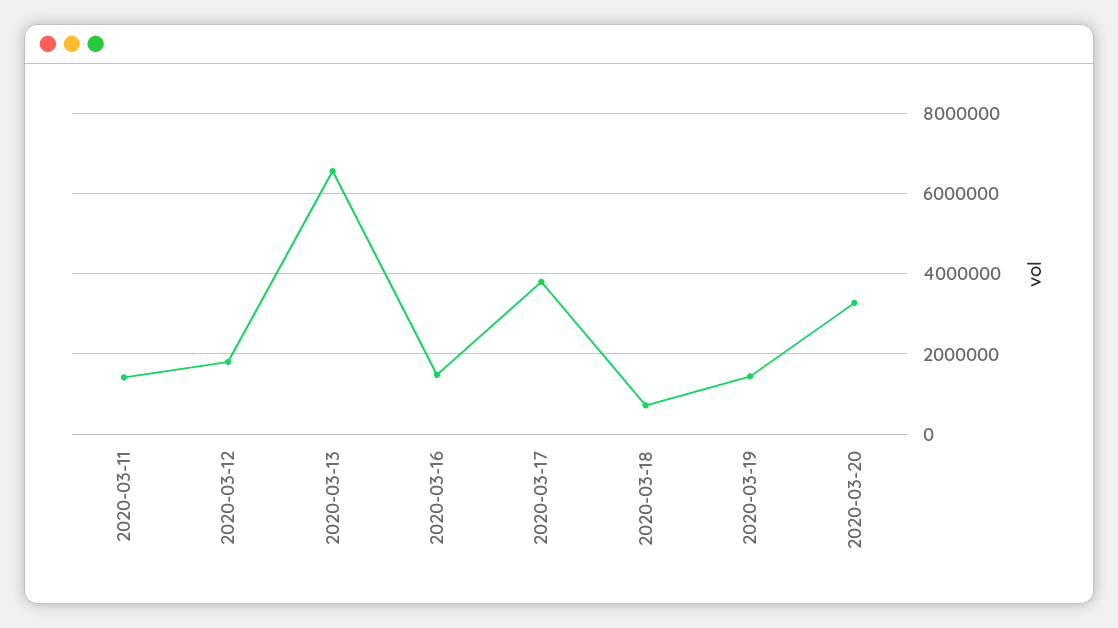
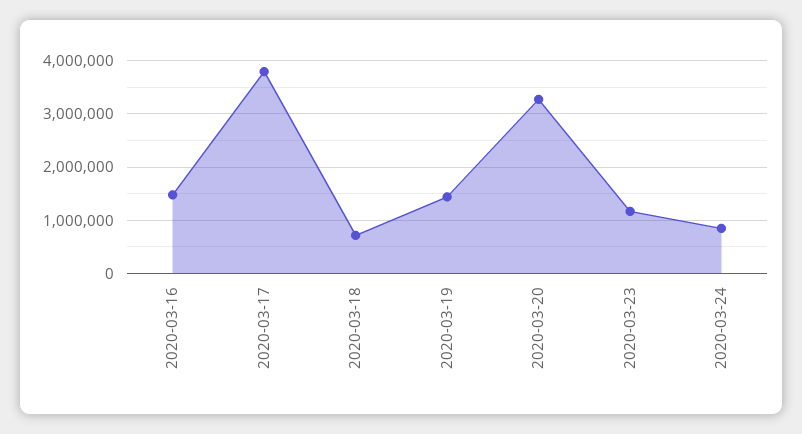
2020-03-11: 1400000 -> none
2020-03-12: 1800000 -> none
2020-03-13: 6600000 -> none
2020-03-23: none -> 1200000
2020-03-24: none -> 800000

